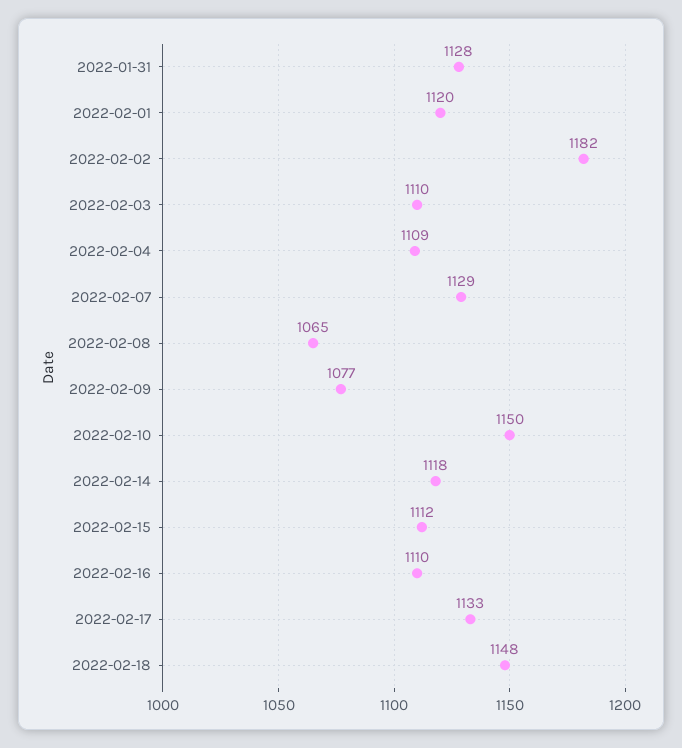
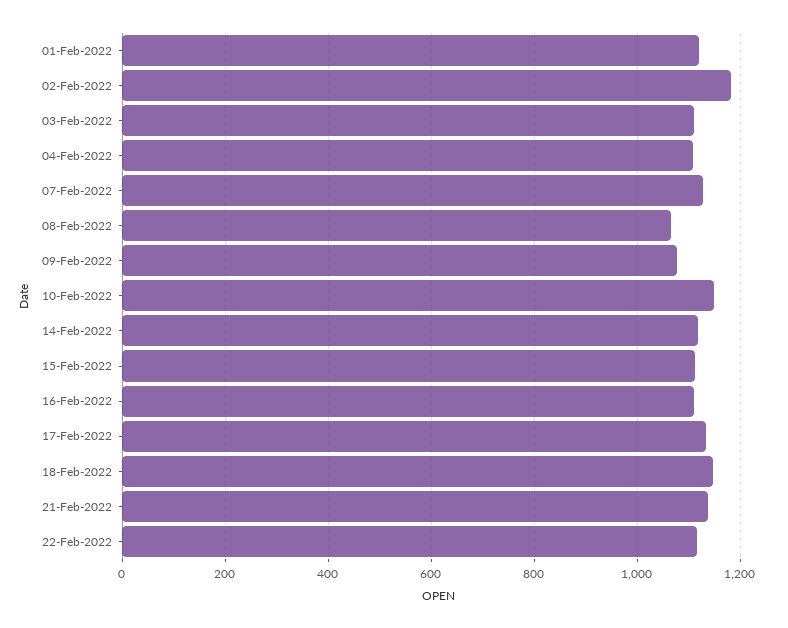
2022-01-31: 1128 -> none
21-Feb-2022: none -> 1140
22-Feb-2022: none -> 1120

